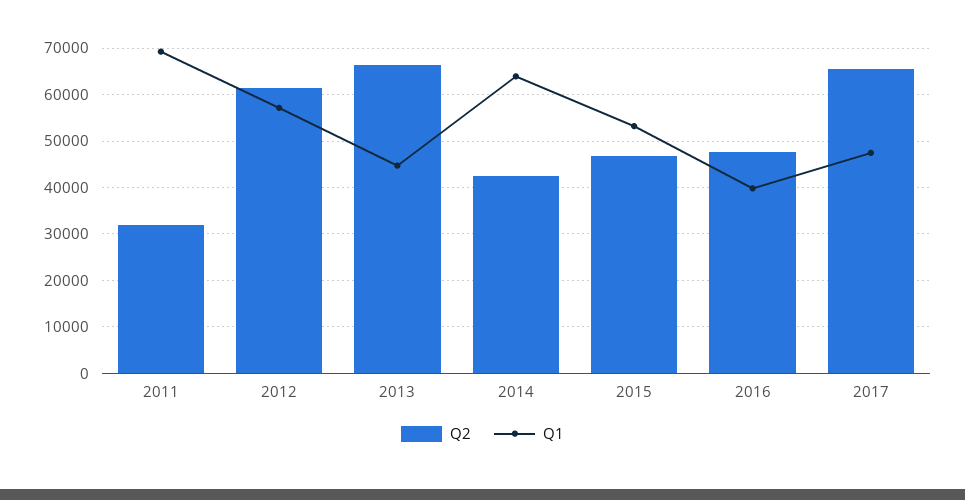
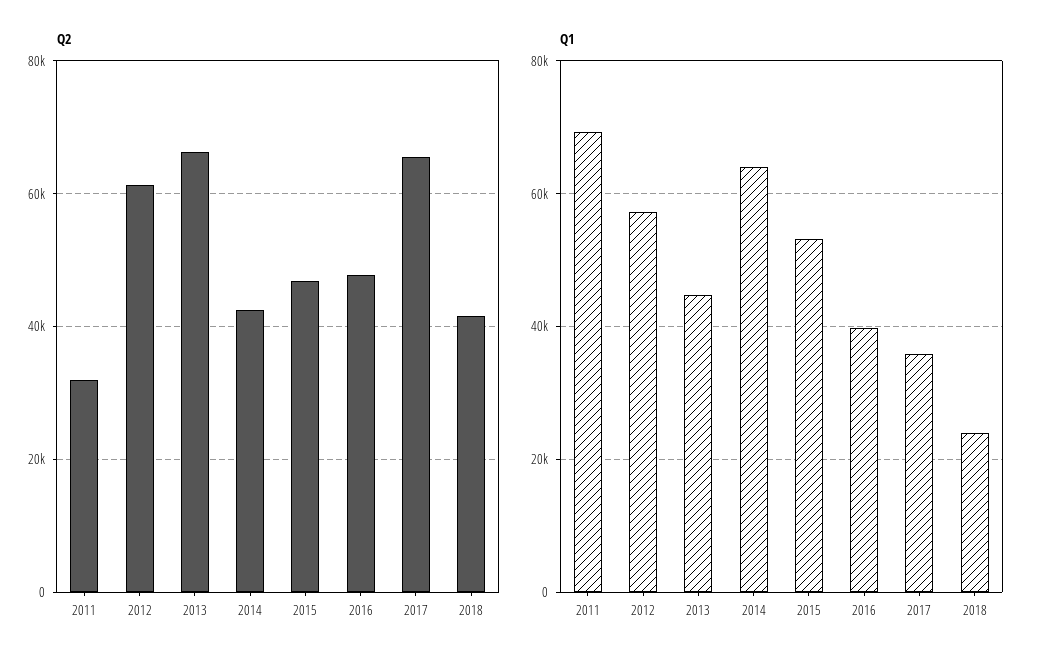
Q1, 2017: 48000 -> 36000
Q2, 2018: none -> 42000
Q1, 2018: none -> 24000

